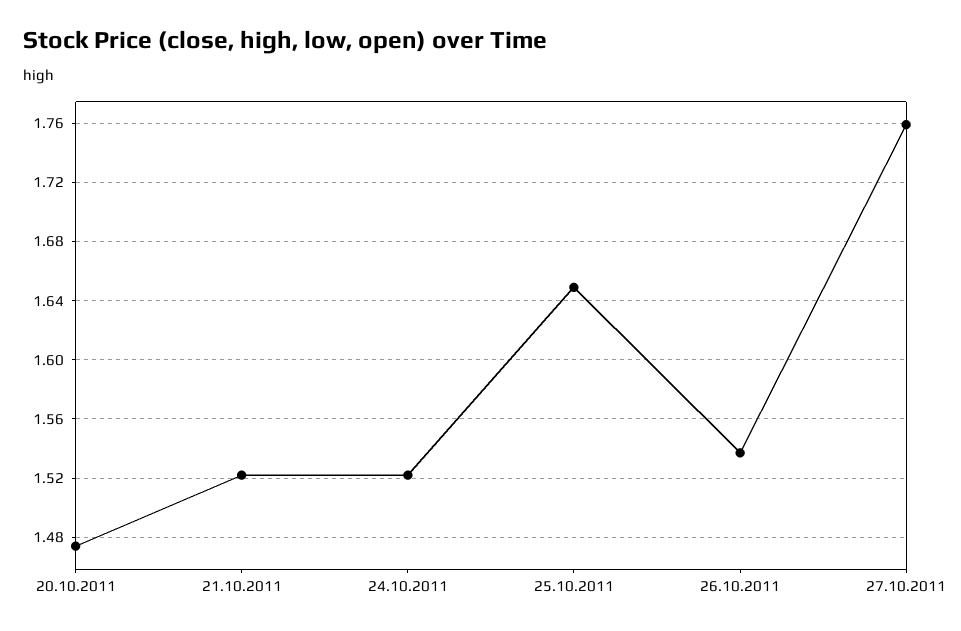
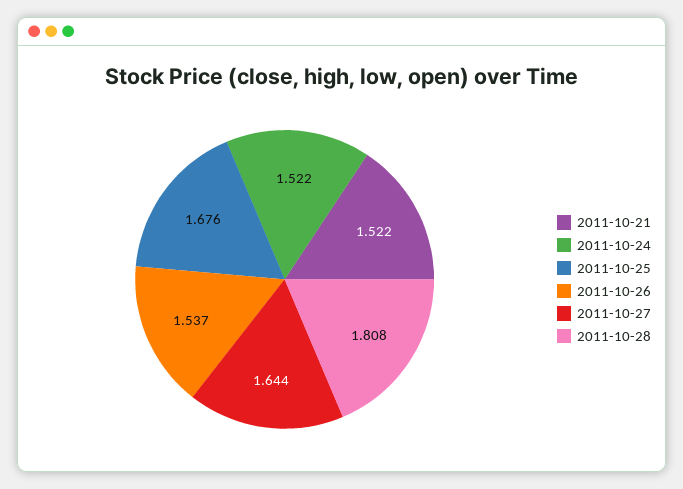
20.10.2011: 1.475 -> none
25.10.2011: 1.65 -> 1.676
27.10.2011: 1.76 -> 1.644
2011-10-28: none -> 1.808

